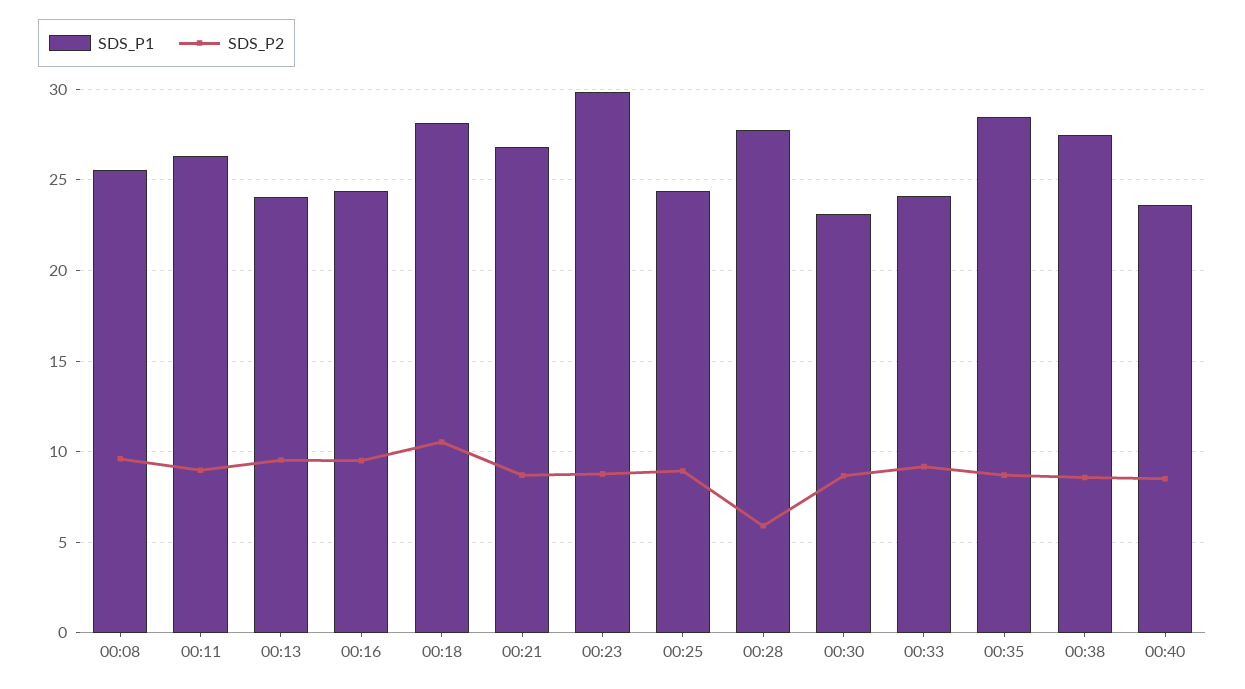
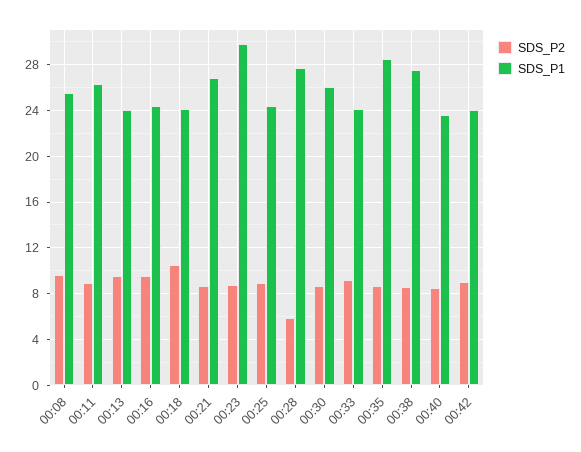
SDS_P1, 00:18: 28 -> 24
SDS_P1, 00:30: 23 -> 26
SDS_P2, 00:42: none -> 9
SDS_P1, 00:42: none -> 24

